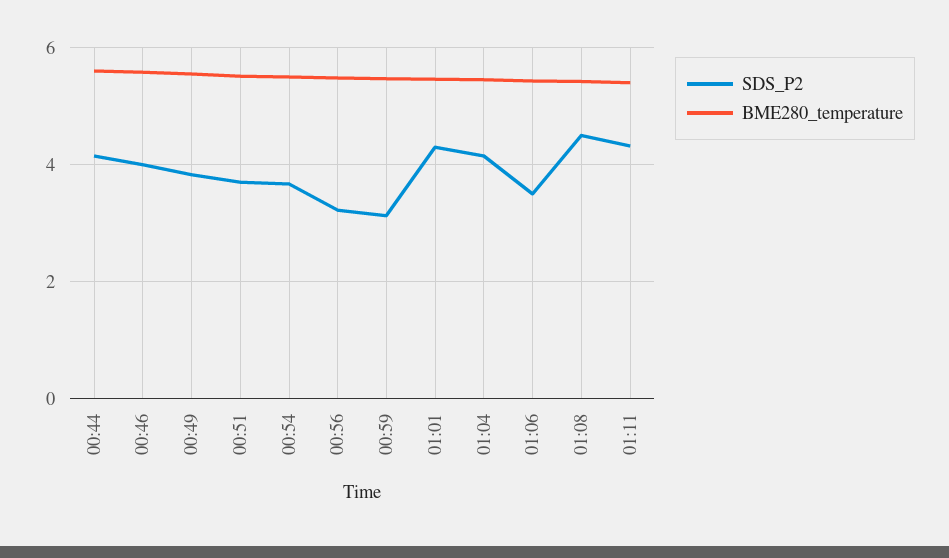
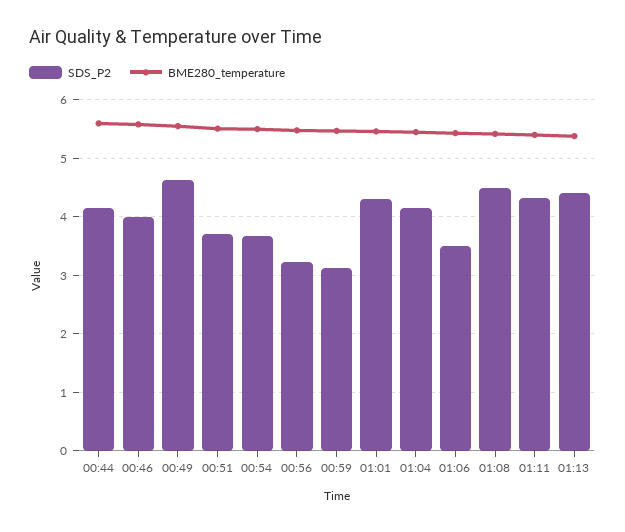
SDS_P2, 00:49: 3.8 -> 4.6
SDS_P2, 01:13: none -> 4.4
BME280_temperature, 01:13: none -> 5.4

